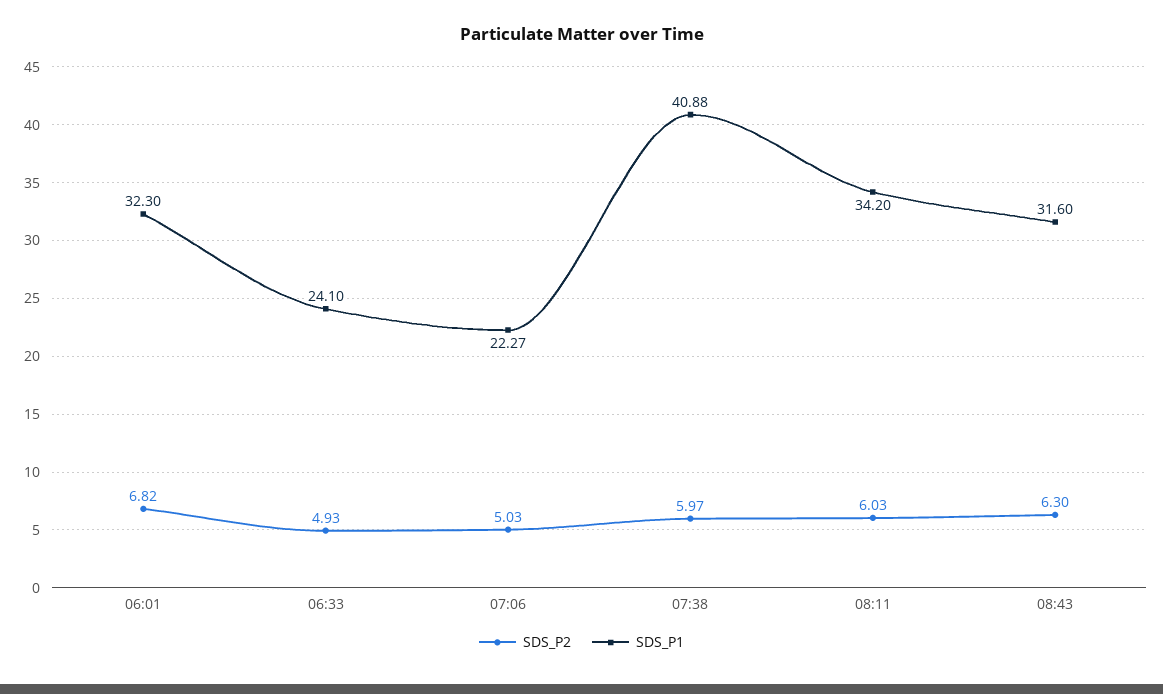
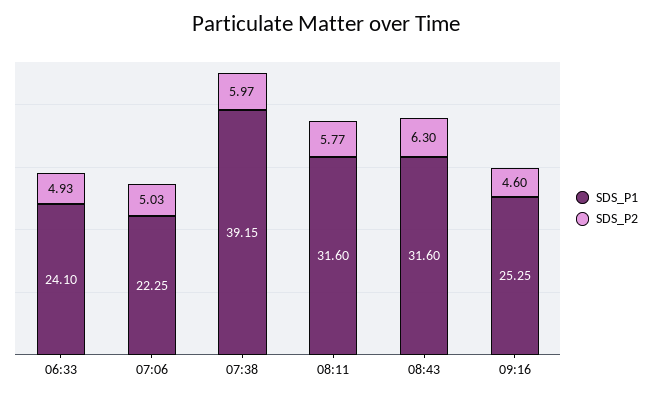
SDS_P2, 06:01: 6.82 -> none
SDS_P1, 06:01: 32.3 -> none
SDS_P1, 07:06: 22.27 -> 22.25
SDS_P1, 07:38: 40.88 -> 39.15
SDS_P2, 08:11: 6.03 -> 5.77
SDS_P1, 08:11: 34.2 -> 31.6
SDS_P1, 09:16: none -> 25.25
SDS_P2, 09:16: none -> 4.6

